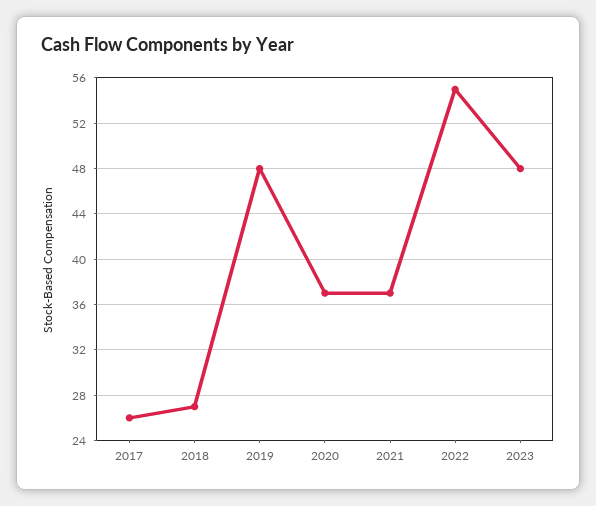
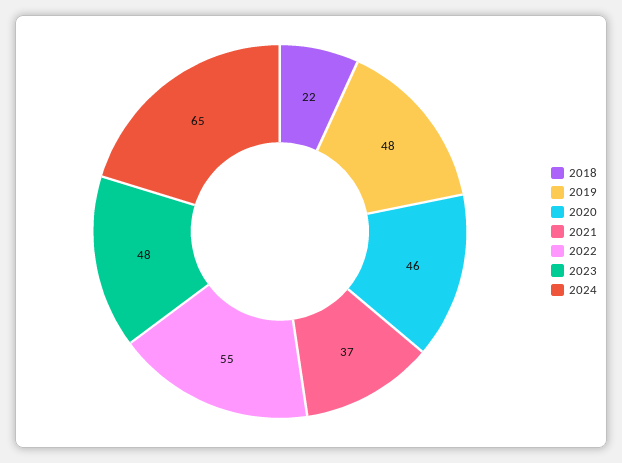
2017: 26 -> none
2018: 27 -> 22
2020: 37 -> 46
2024: none -> 65

